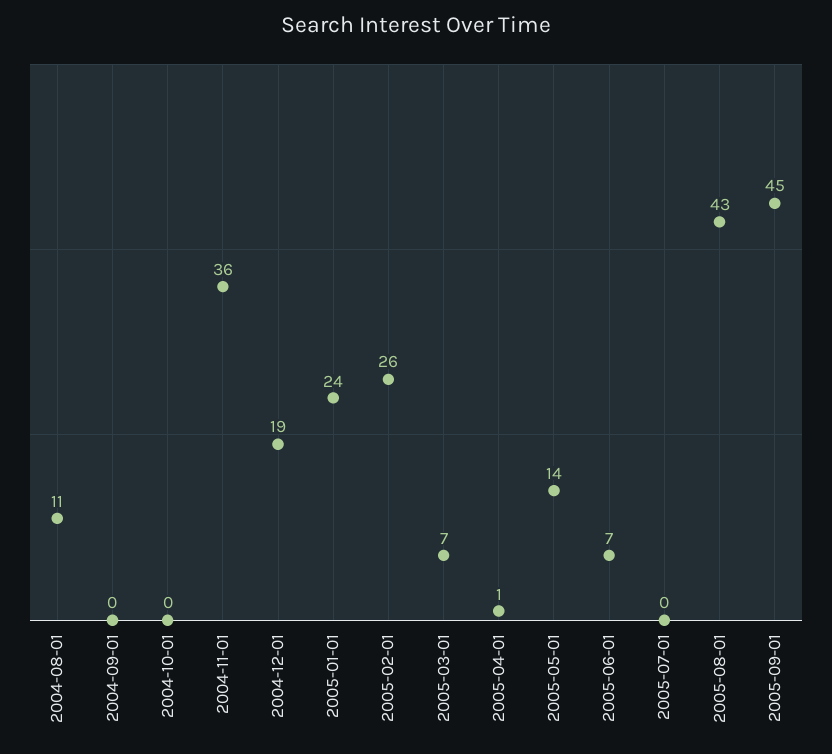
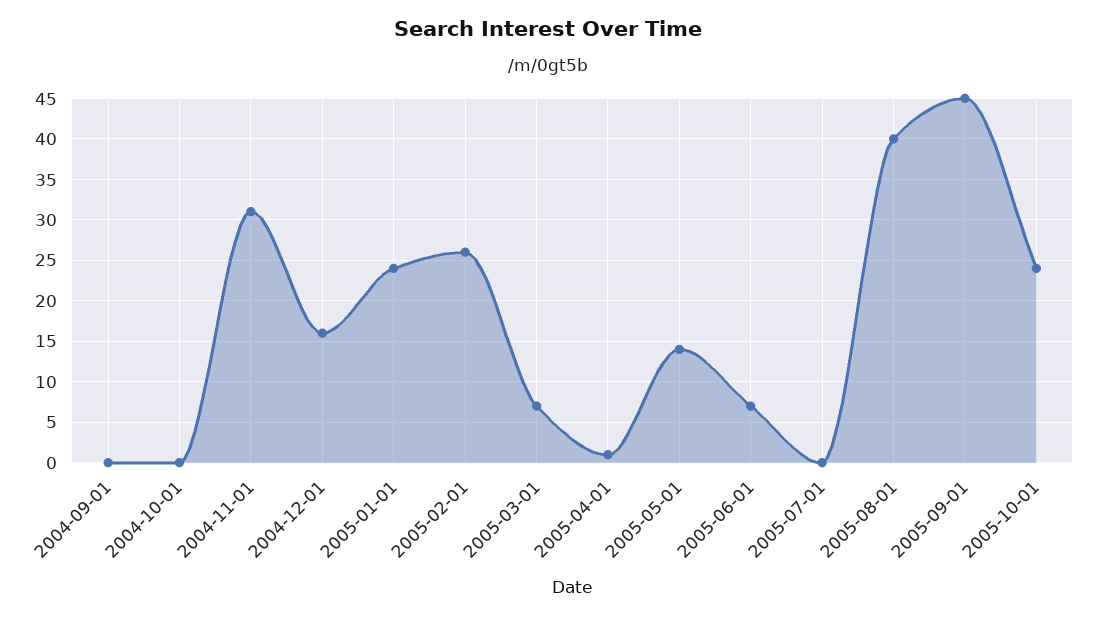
2004-08-01: 11 -> none
2004-11-01: 36 -> 31
2004-12-01: 19 -> 16
2005-08-01: 43 -> 40
2005-10-01: none -> 24

